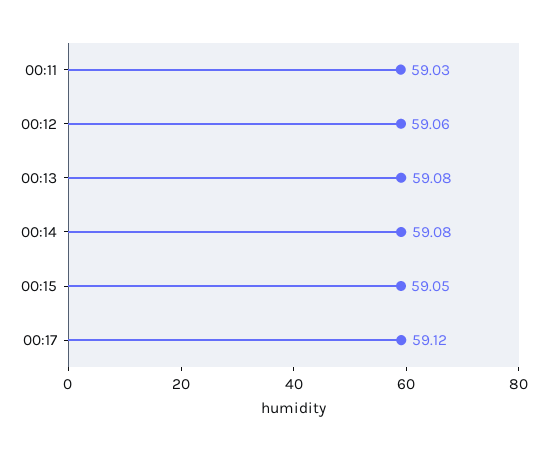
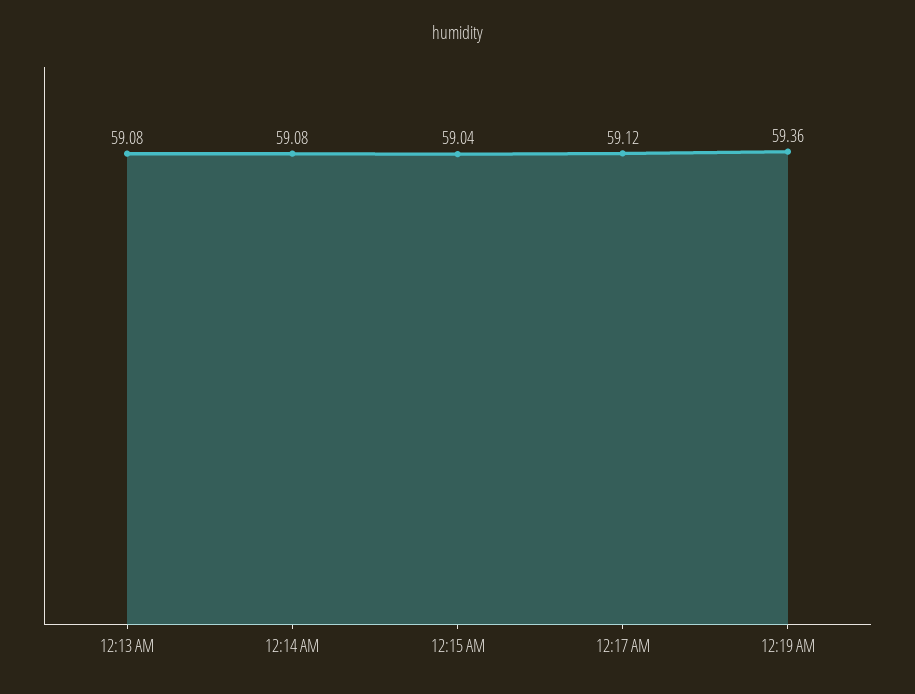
00:11: 59.03 -> none
00:12: 59.06 -> none
00:15: 59.05 -> 59.04
12:19 AM: none -> 59.36

